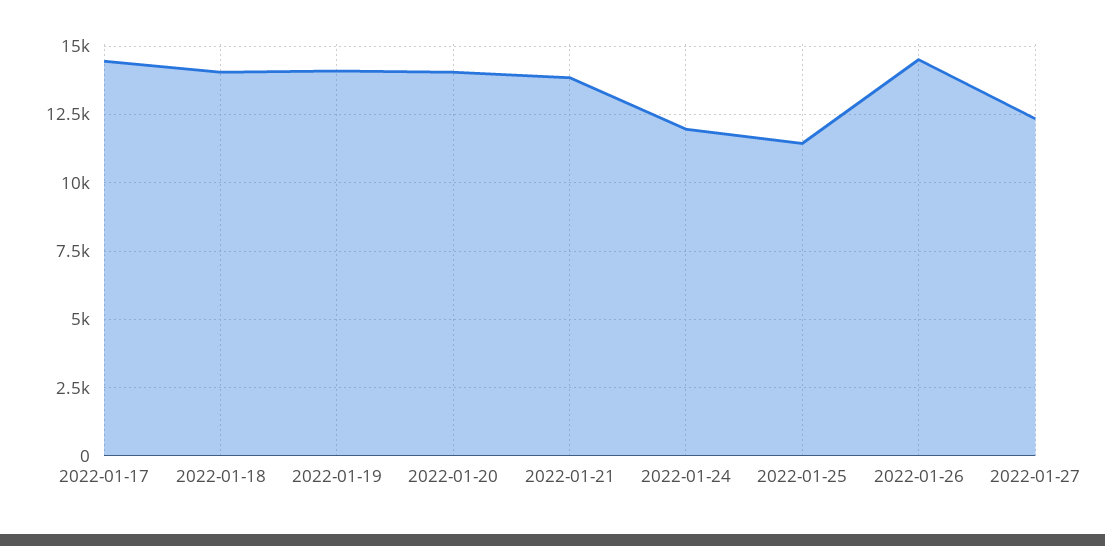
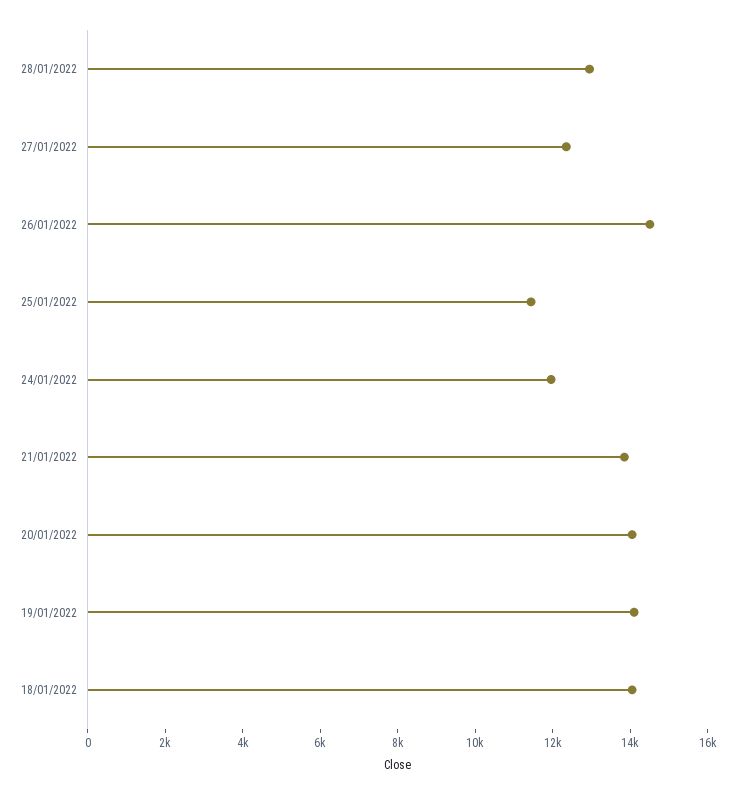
2022-01-17: 14500 -> none
28/01/2022: none -> 13000

